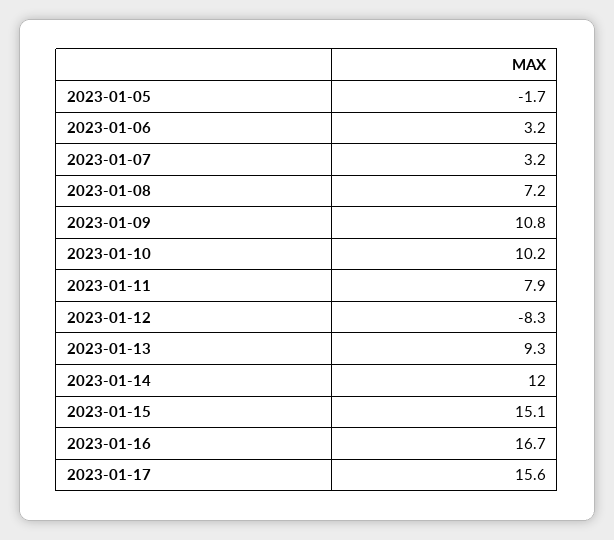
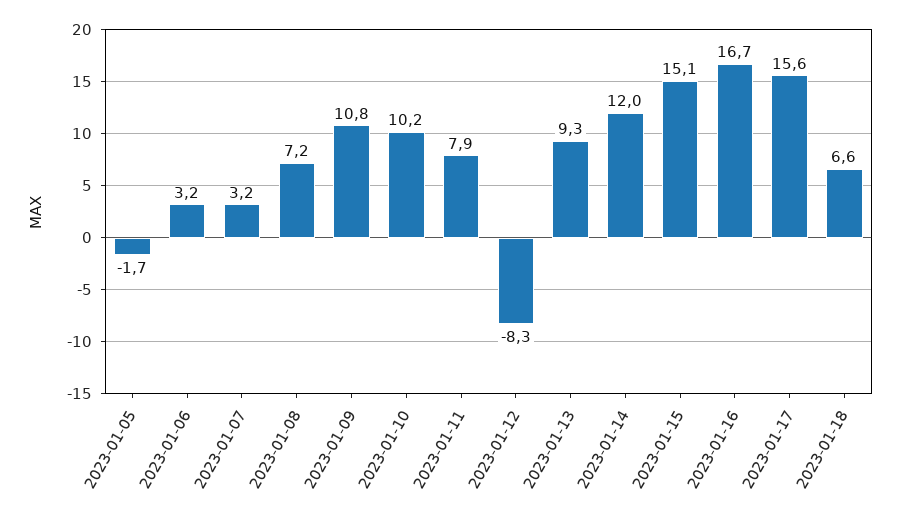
2023-01-18: none -> 6.6

